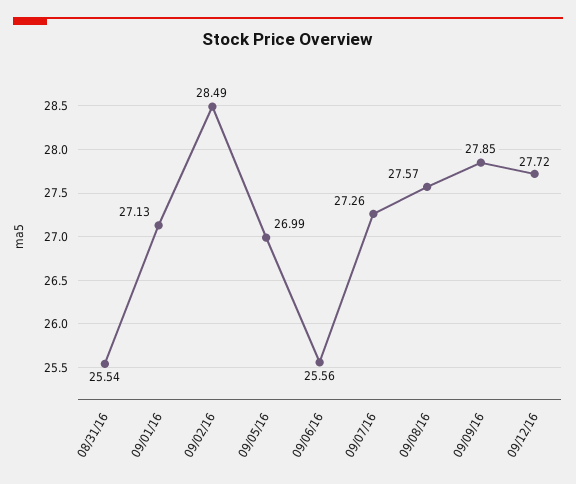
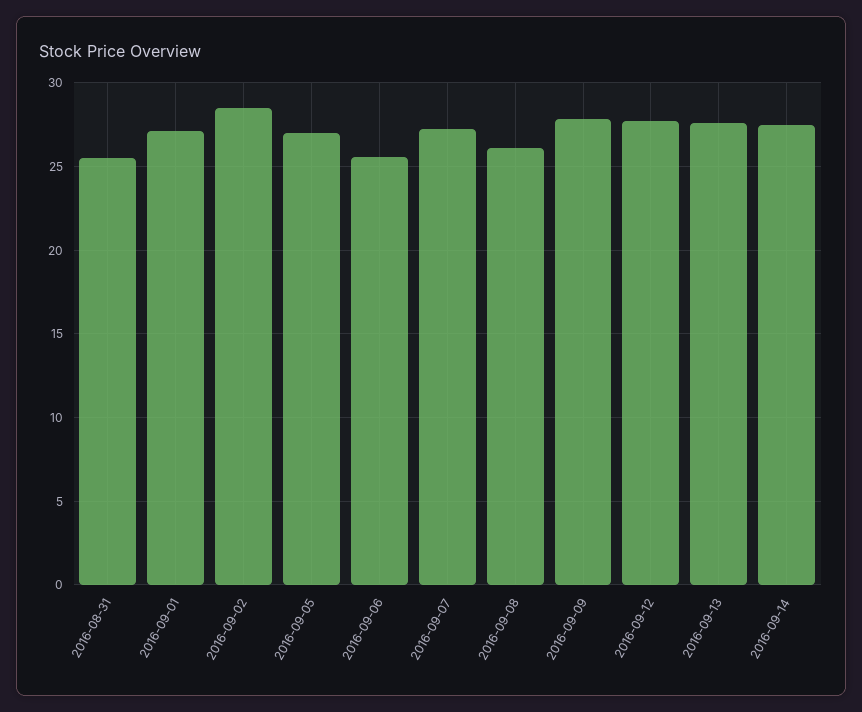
09/08/16: 27.57 -> 26
2016-09-13: none -> 27.5
2016-09-14: none -> 27.5

